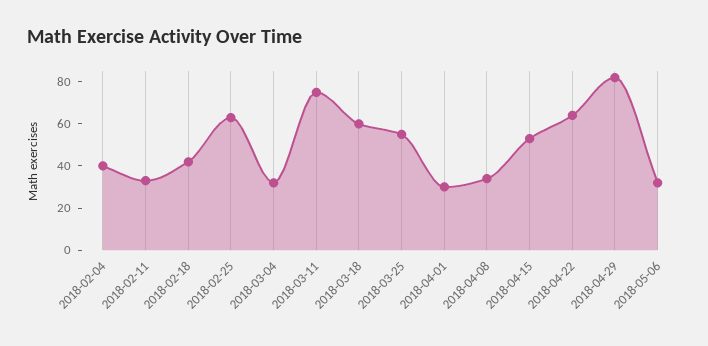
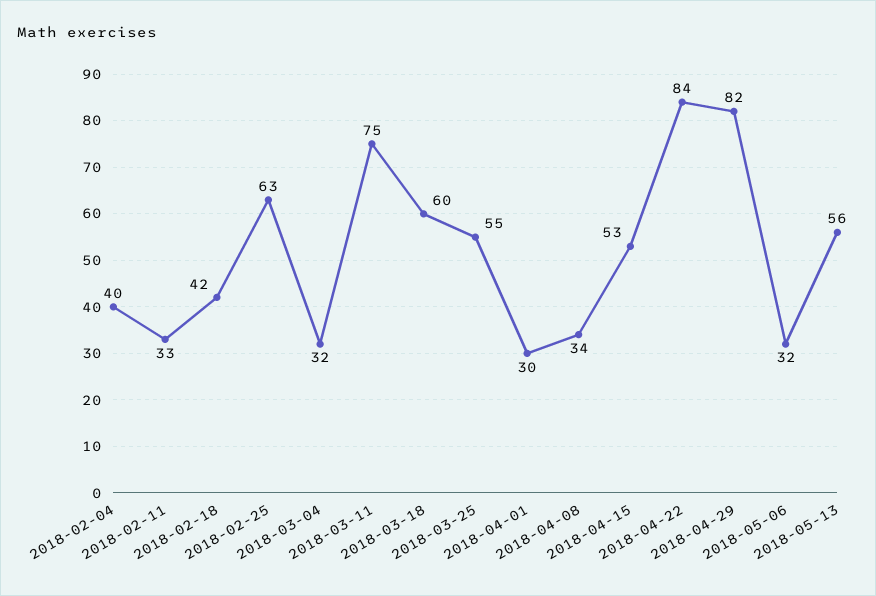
2018-04-22: 65 -> 84
2018-05-13: none -> 56

